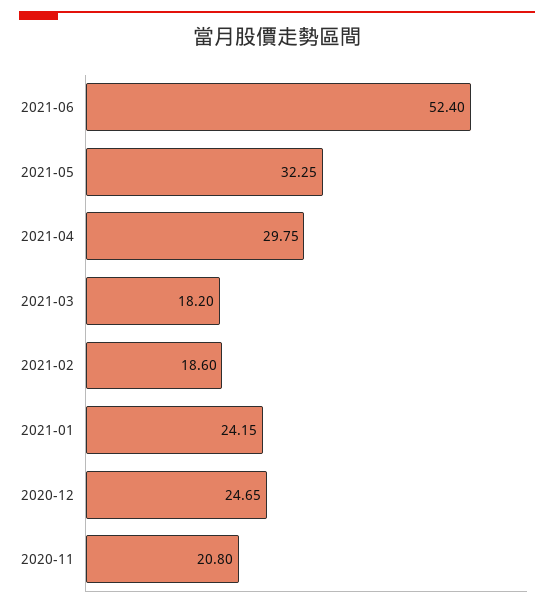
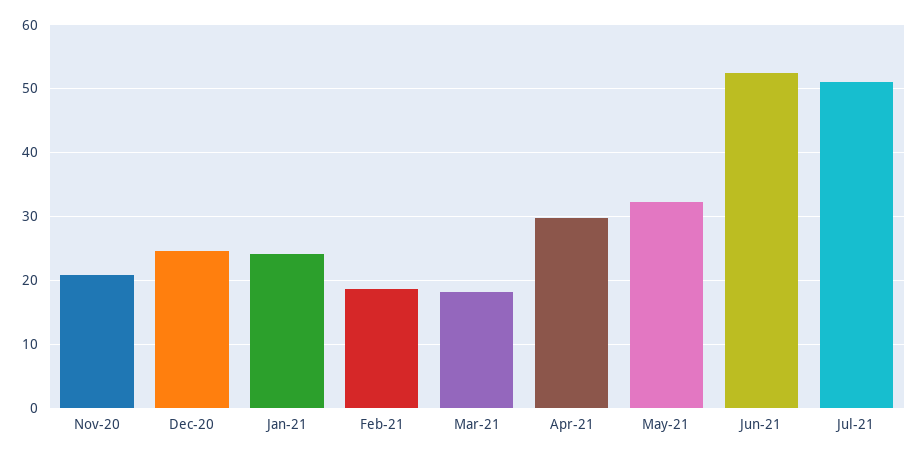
Jul-21: none -> 51

